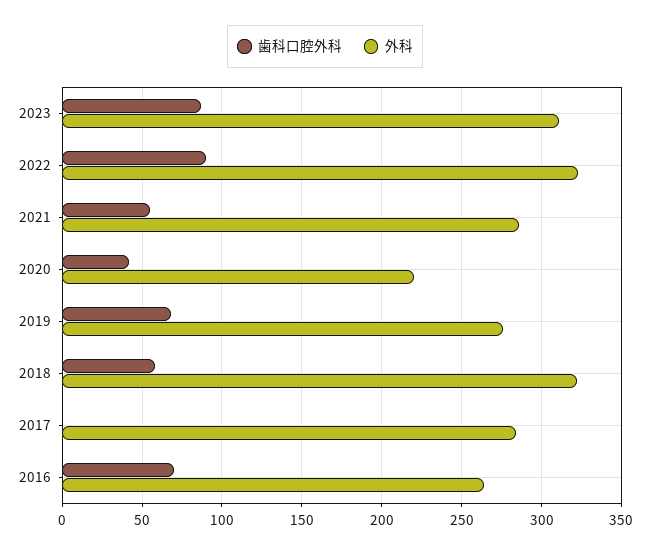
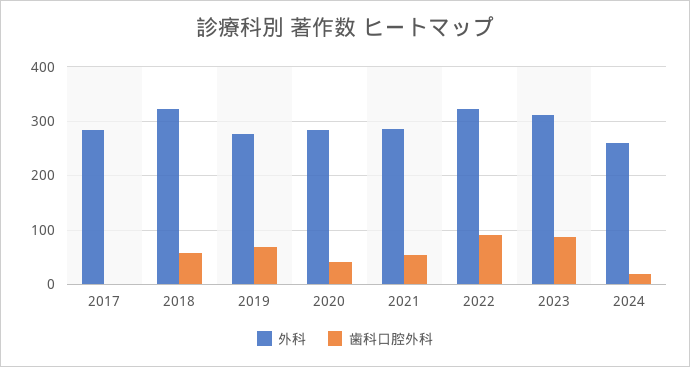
外科, 2020: 220 -> 280
歯科口腔外科, 2016: 70 -> none
外科, 2016: 265 -> none
外科, 2024: none -> 260
歯科口腔外科, 2024: none -> 20

